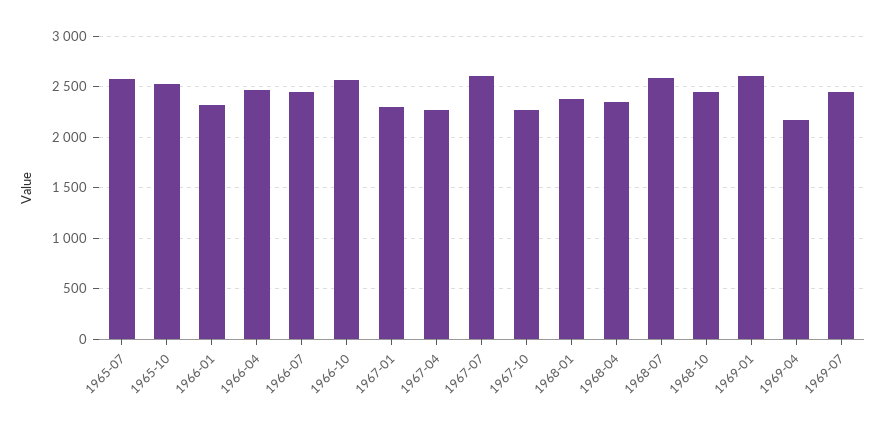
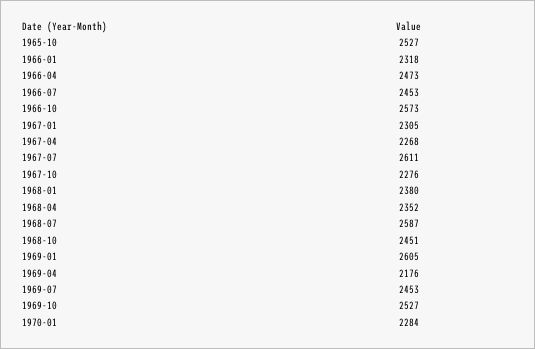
1965-07: 2600 -> none
1969-10: none -> 2527
1970-01: none -> 2284

